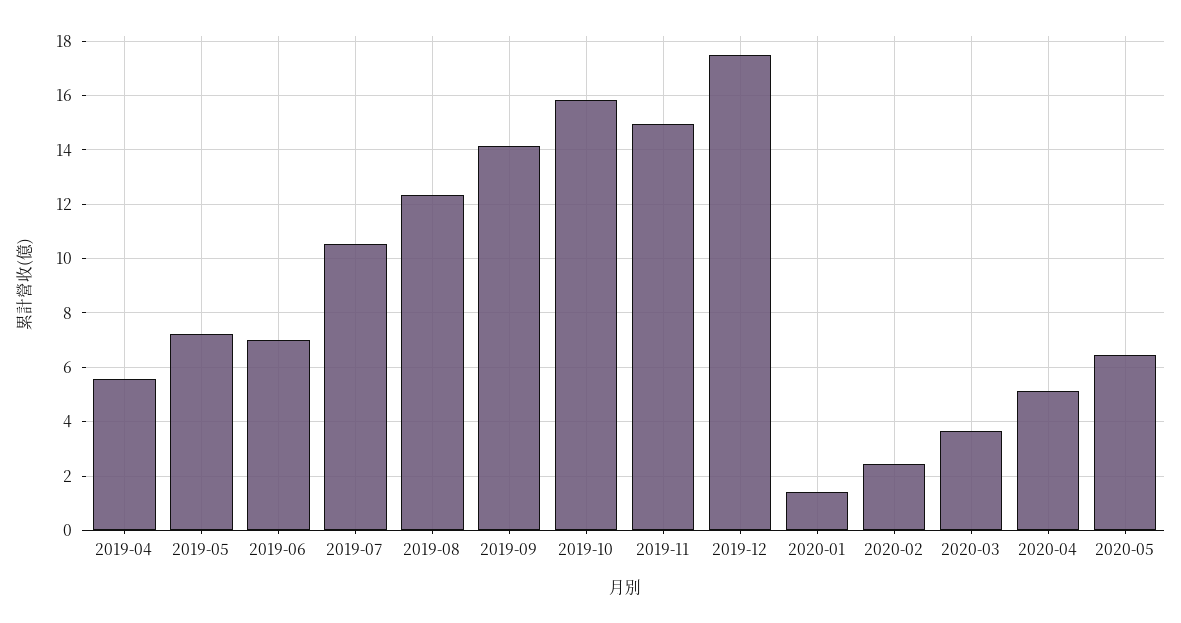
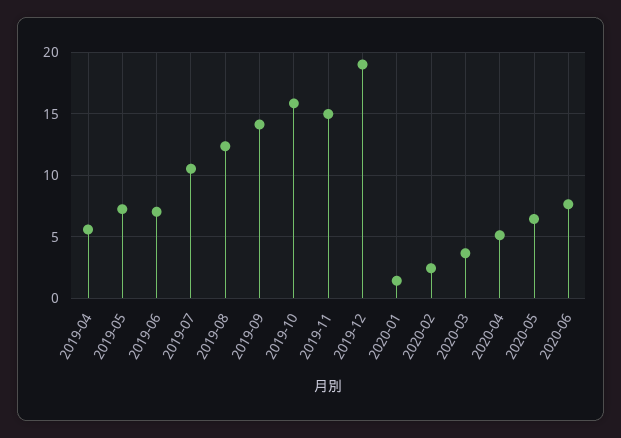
2019-12: 17.5 -> 19
2020-06: none -> 7.5

